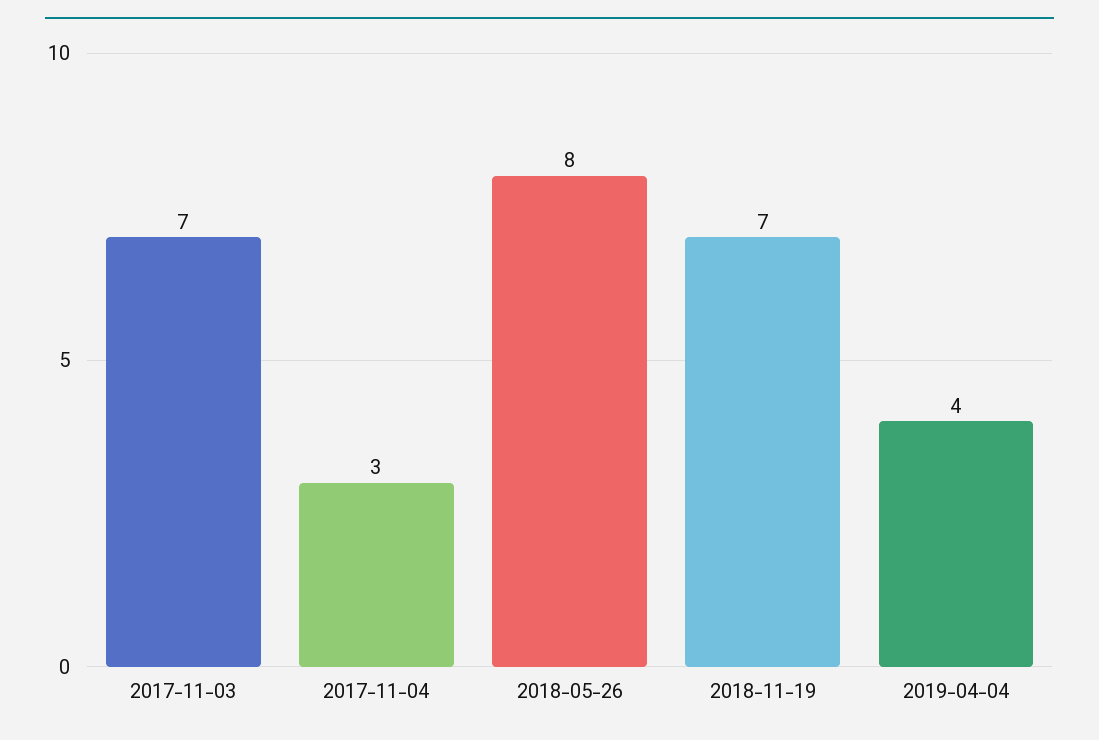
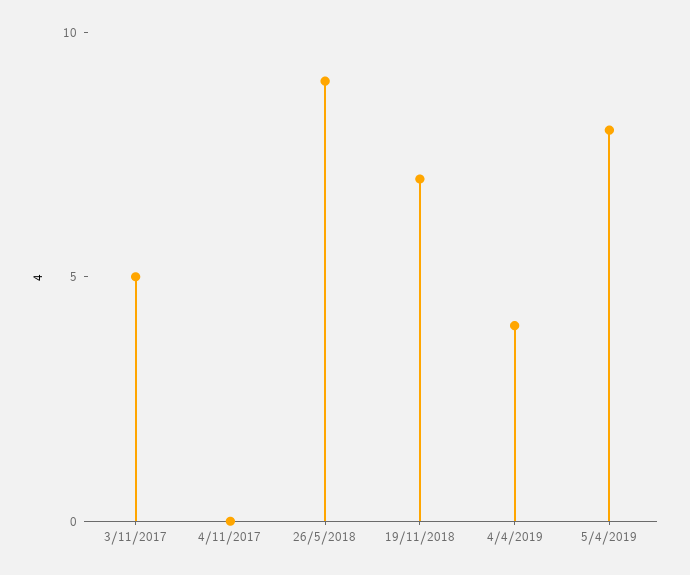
2017-11-03: 7 -> 5
2017-11-04: 3 -> 0
2018-05-26: 8 -> 9
5/4/2019: none -> 8

